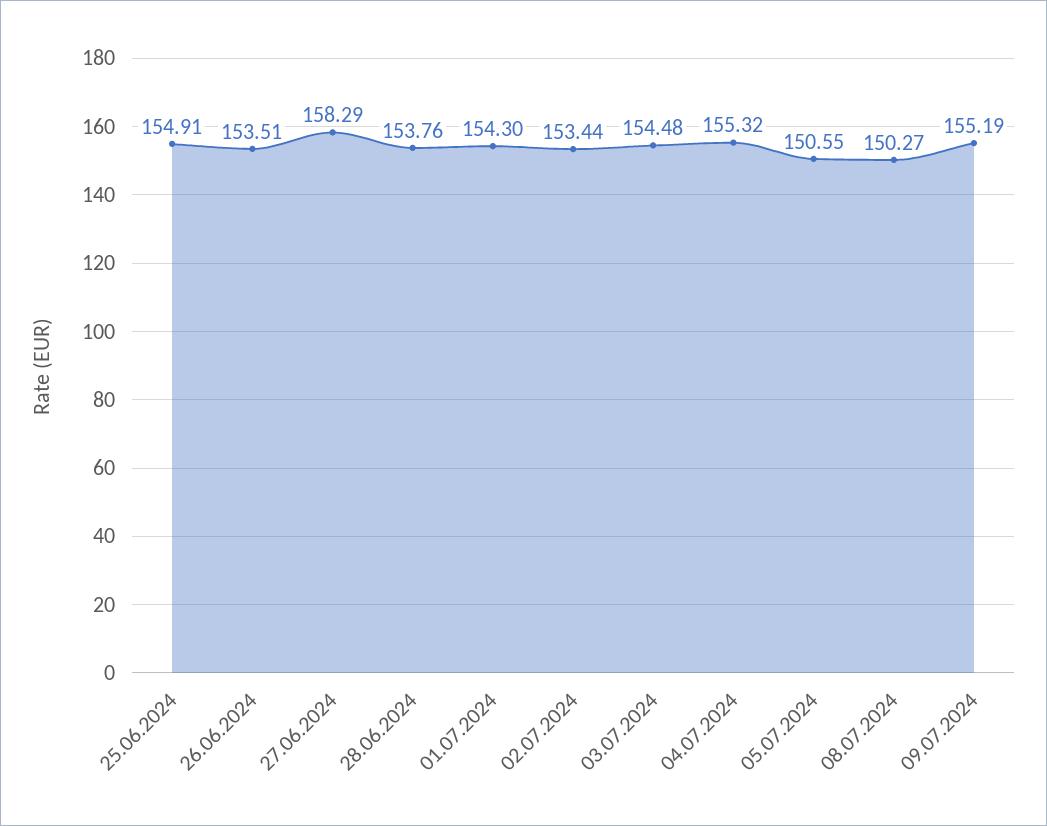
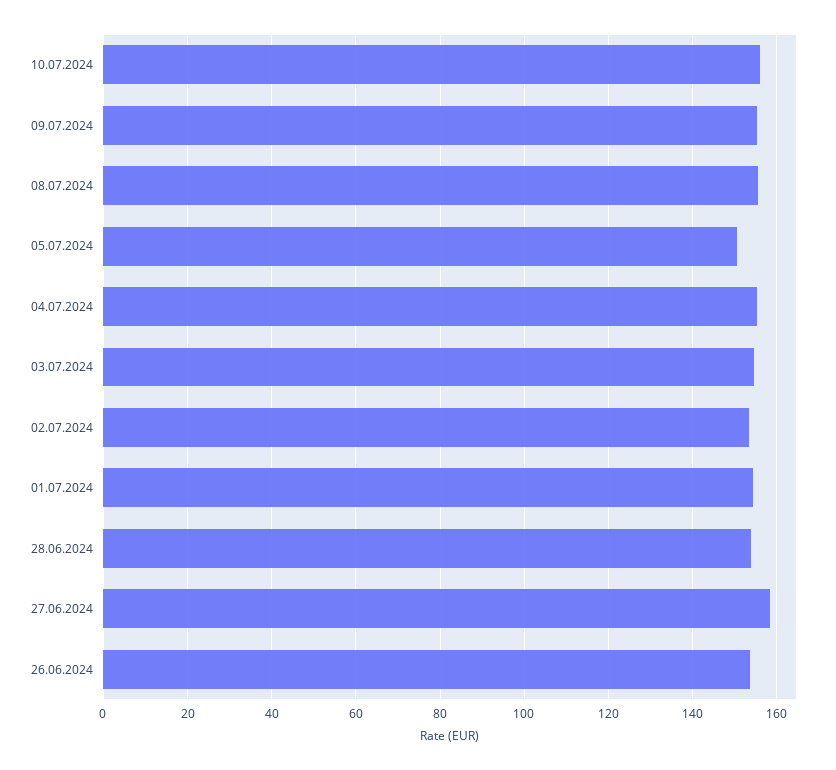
25.06.2024: 154.91 -> none
08.07.2024: 150.27 -> 156
10.07.2024: none -> 156

